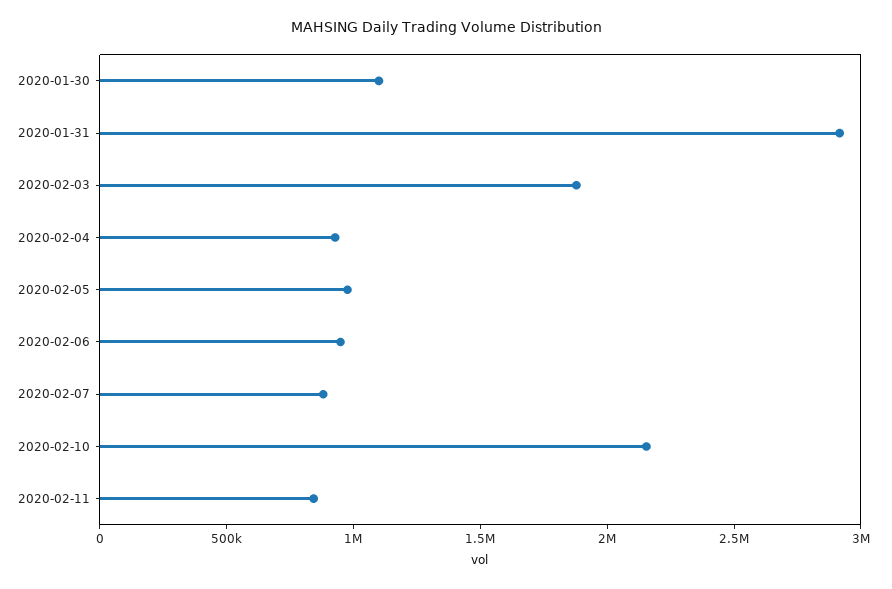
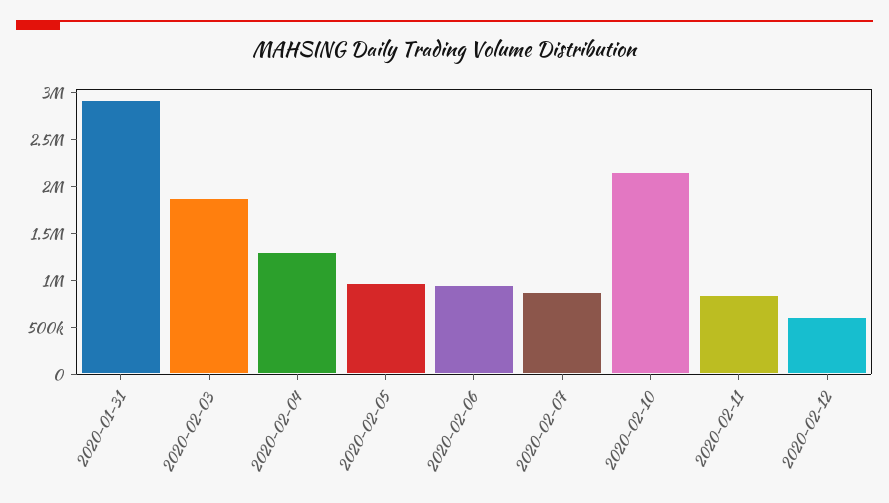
2020-01-30: 1100000 -> none
2020-02-04: 900000 -> 1300000
2020-02-12: none -> 600000

